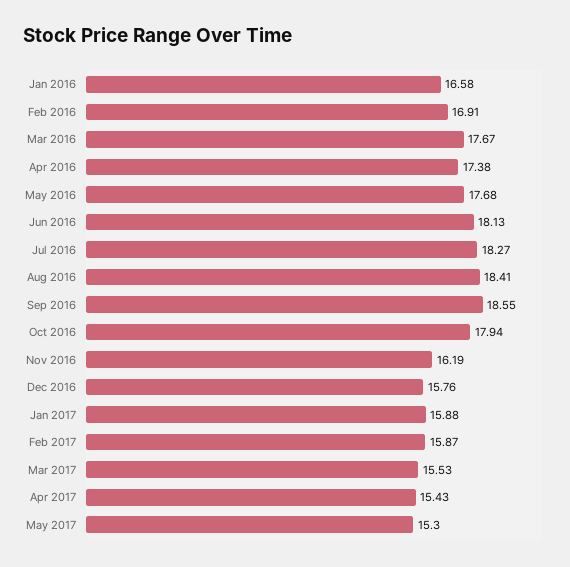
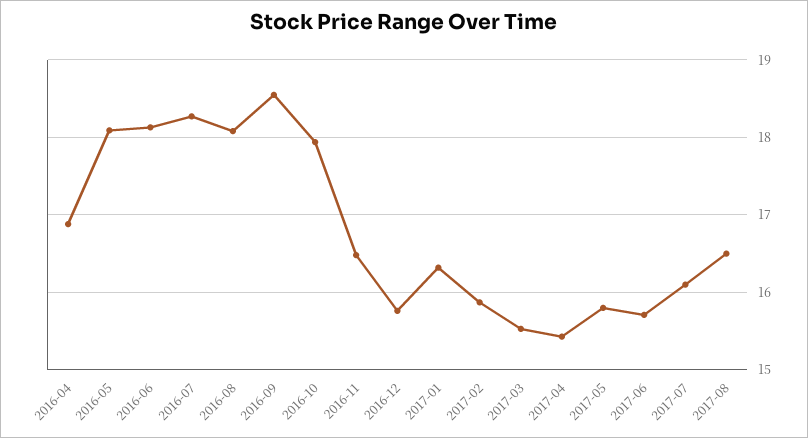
Jan 2016: 16.58 -> none
Feb 2016: 16.91 -> none
Mar 2016: 17.67 -> none
Apr 2016: 17.38 -> 16.9
May 2016: 17.68 -> 18.1
Aug 2016: 18.41 -> 18.1
Nov 2016: 16.19 -> 16.5
Jan 2017: 15.88 -> 16.3
May 2017: 15.3 -> 15.8
2017-06: none -> 15.7
2017-07: none -> 16.1
2017-08: none -> 16.5

